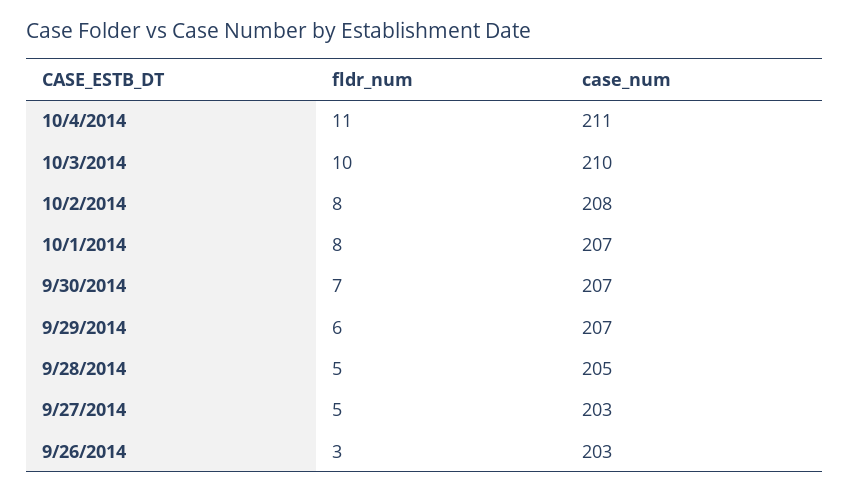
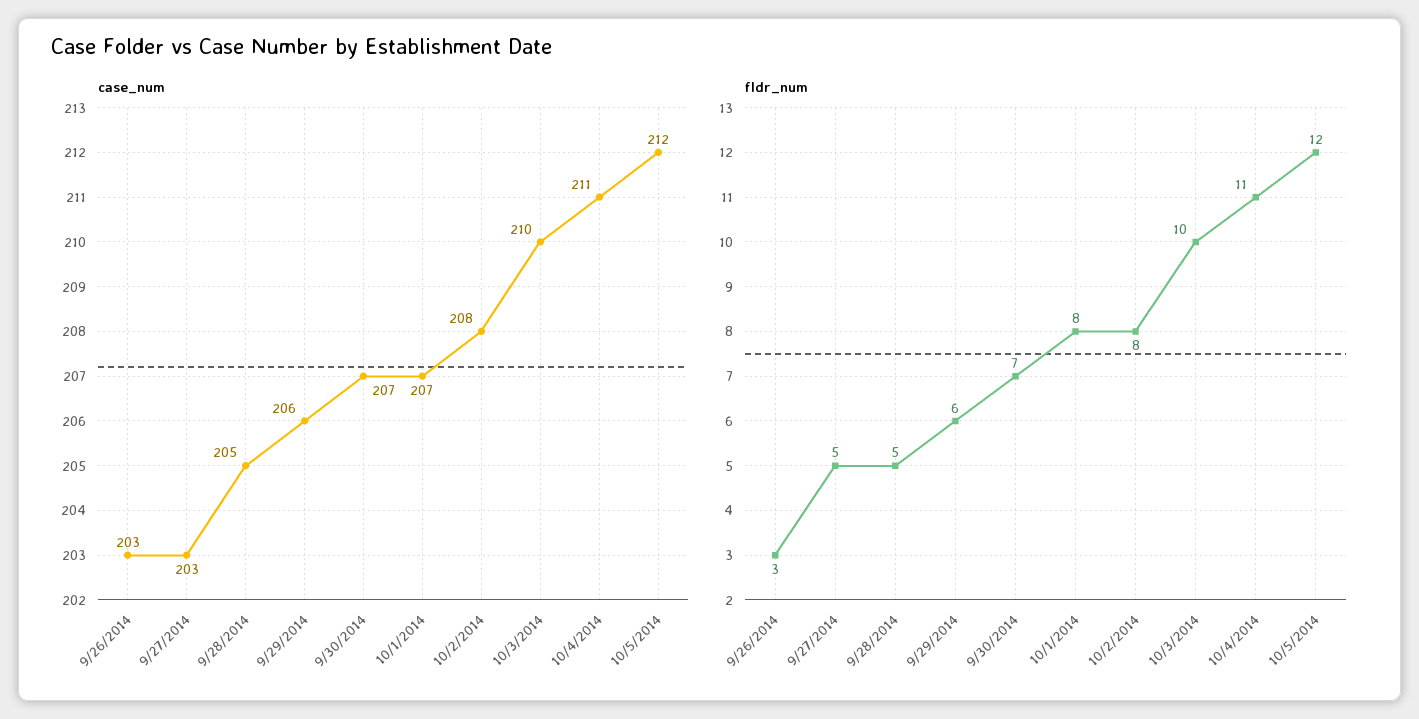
case_num, 9/29/2014: 207 -> 206
case_num, 10/5/2014: none -> 212
fldr_num, 10/5/2014: none -> 12

